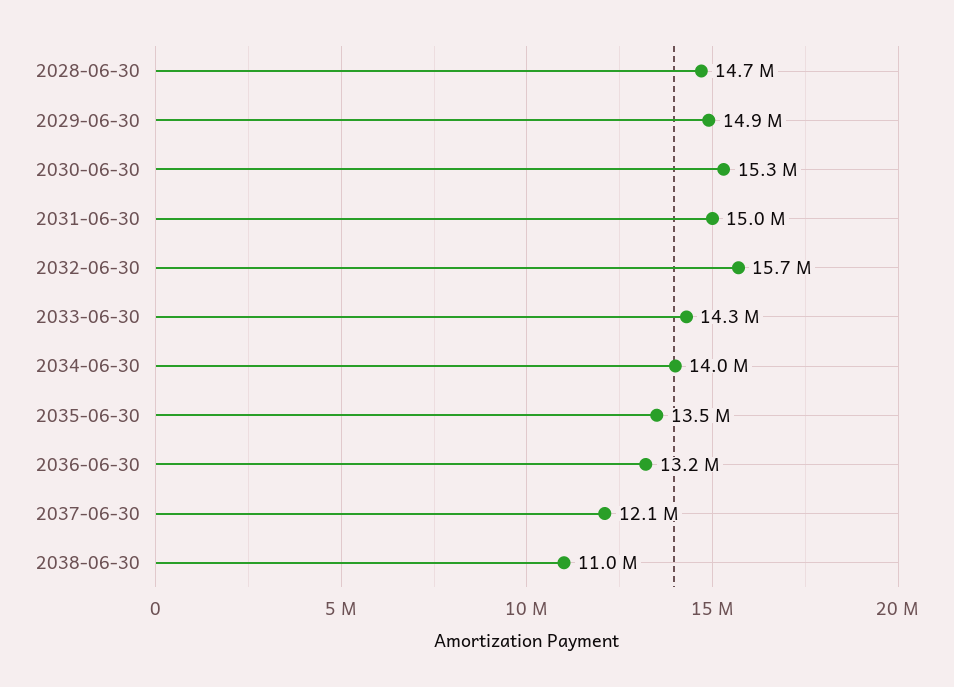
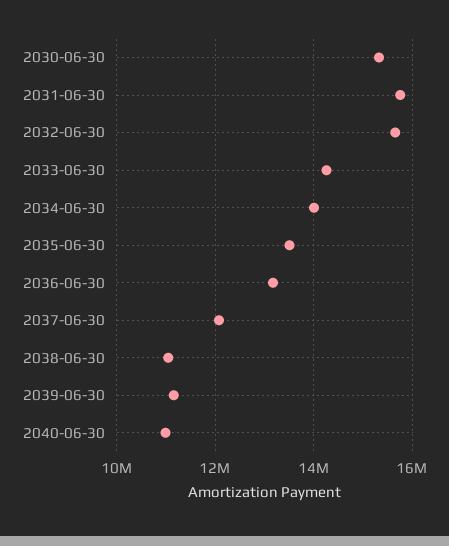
2028-06-30: 14700000 -> none
2029-06-30: 14900000 -> none
2031-06-30: 15000000 -> 15800000
2039-06-30: none -> 11200000
2040-06-30: none -> 11000000

